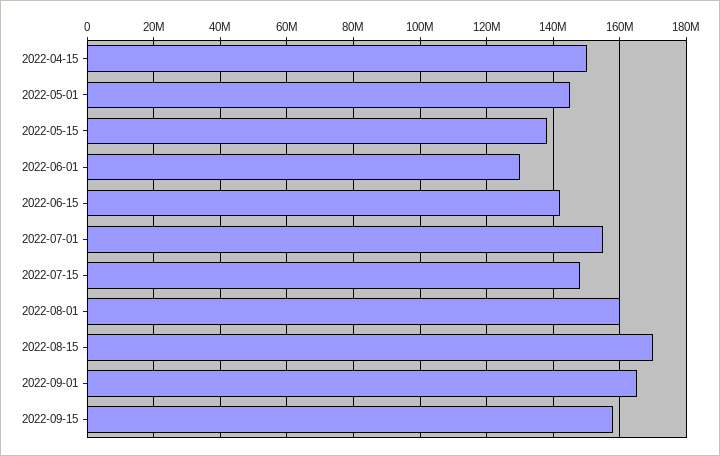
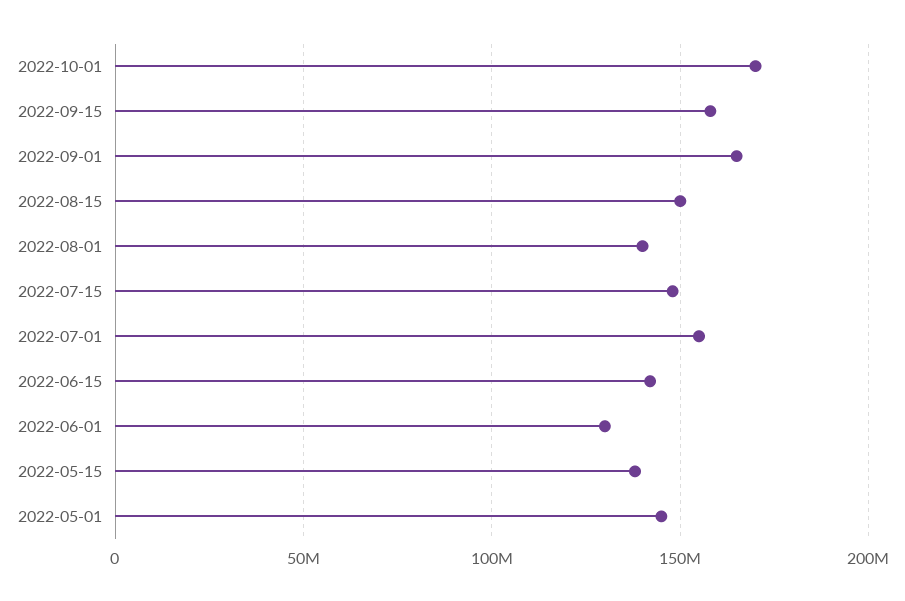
2022-04-15: 150000000 -> none
2022-08-01: 160000000 -> 140000000
2022-08-15: 170000000 -> 150000000
2022-10-01: none -> 170000000

